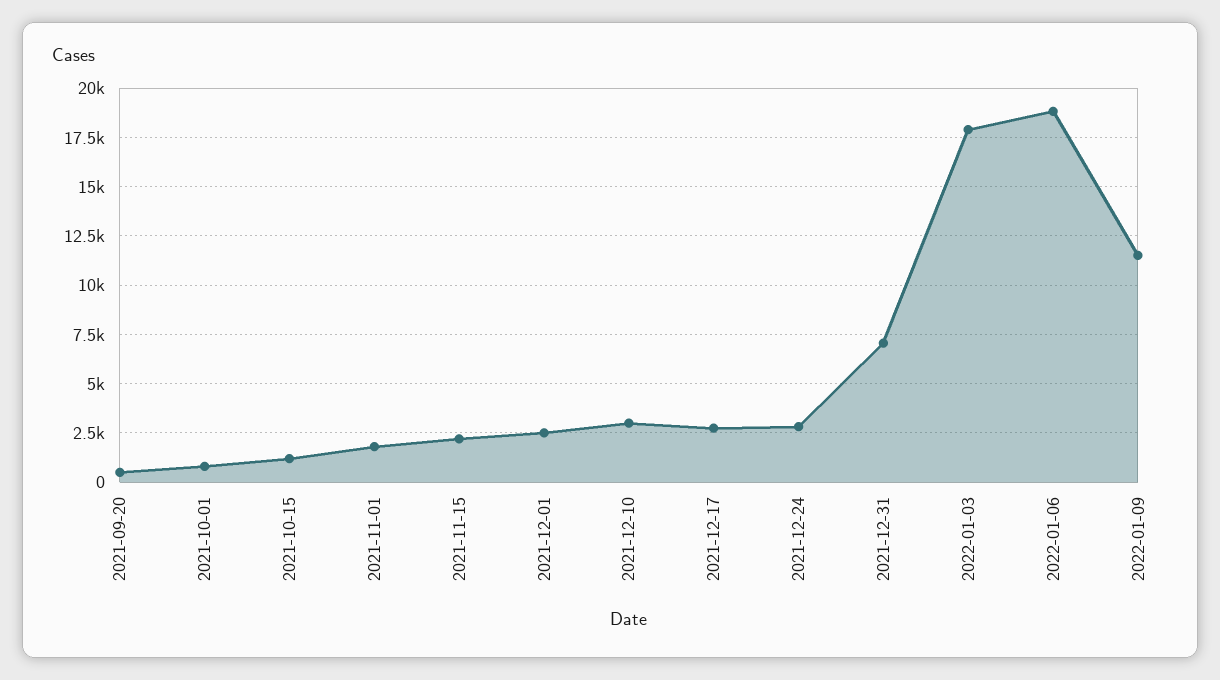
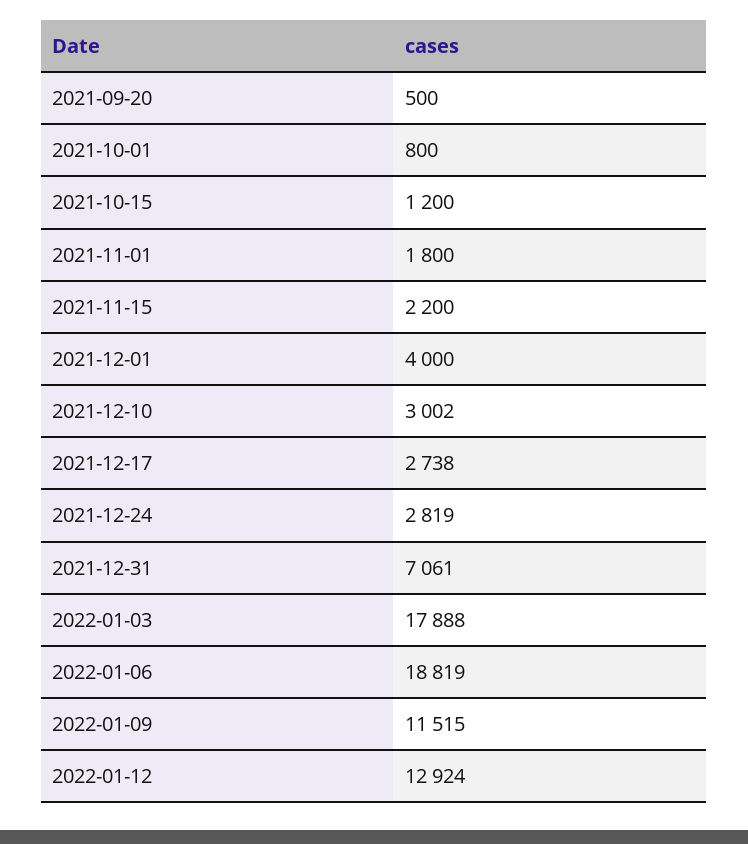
2021-12-01: 2500 -> 4000
2022-01-12: none -> 12924

